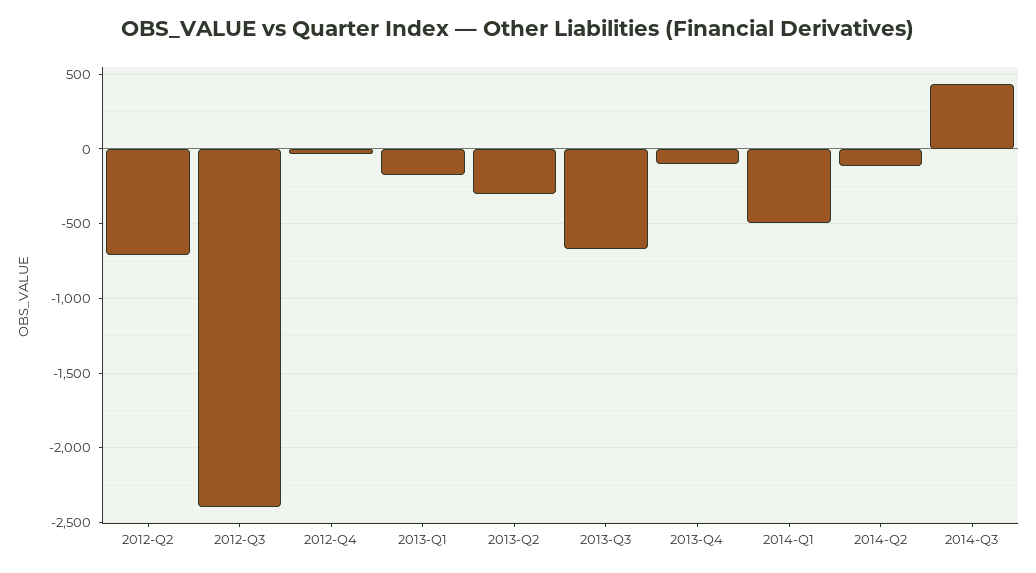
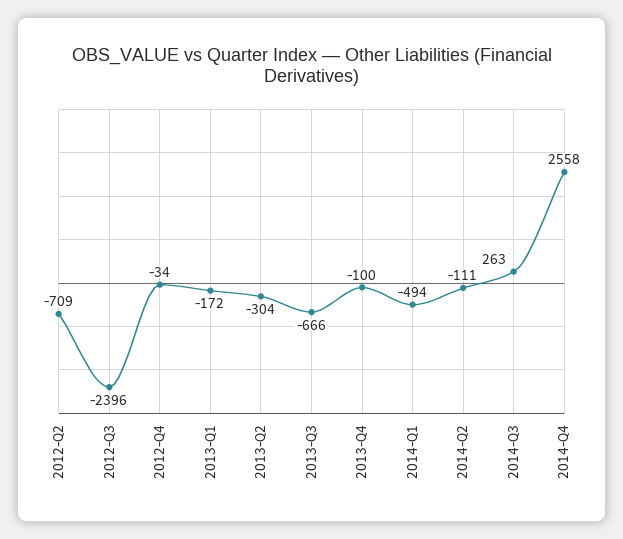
2014-Q3: 450 -> 263
2014-Q4: none -> 2558

